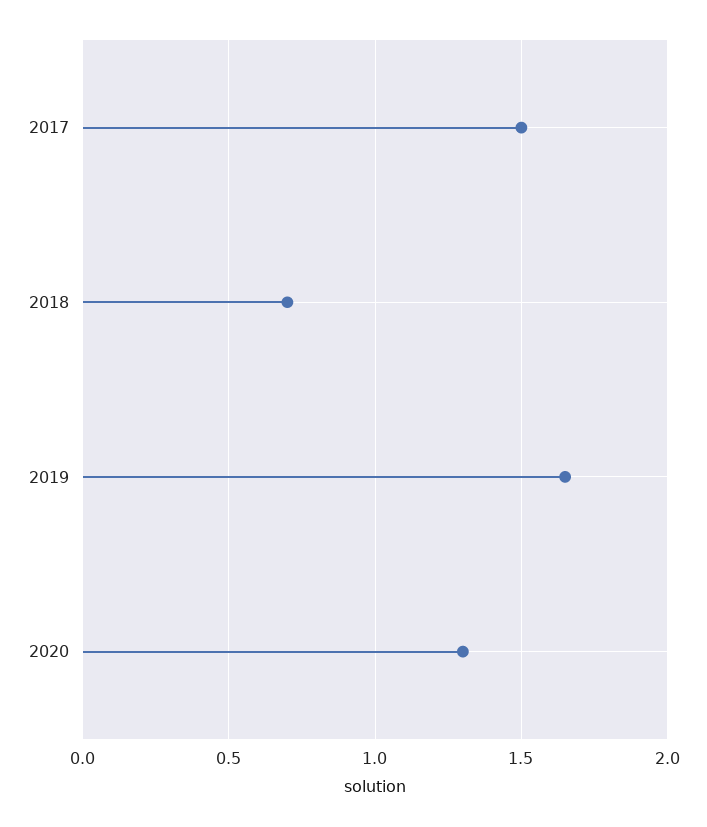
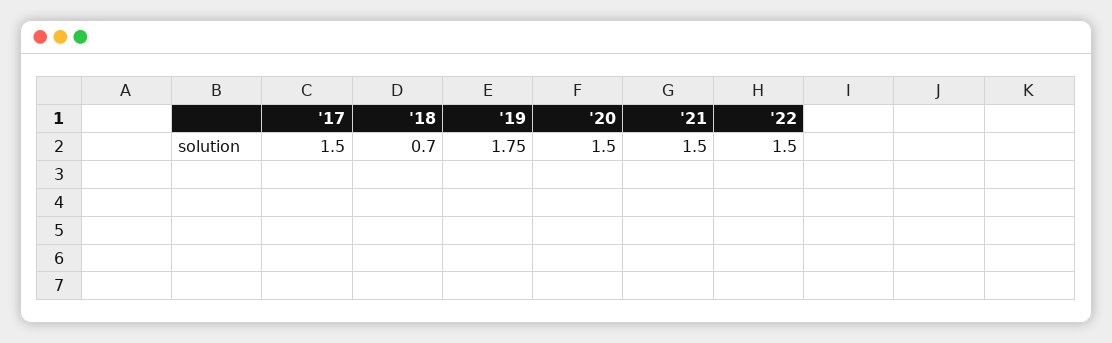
2019: 1.65 -> 1.75
2020: 1.3 -> 1.5
'21: none -> 1.5
'22: none -> 1.5

